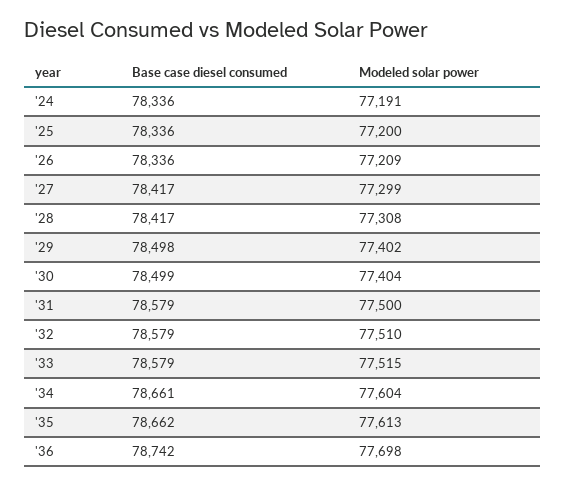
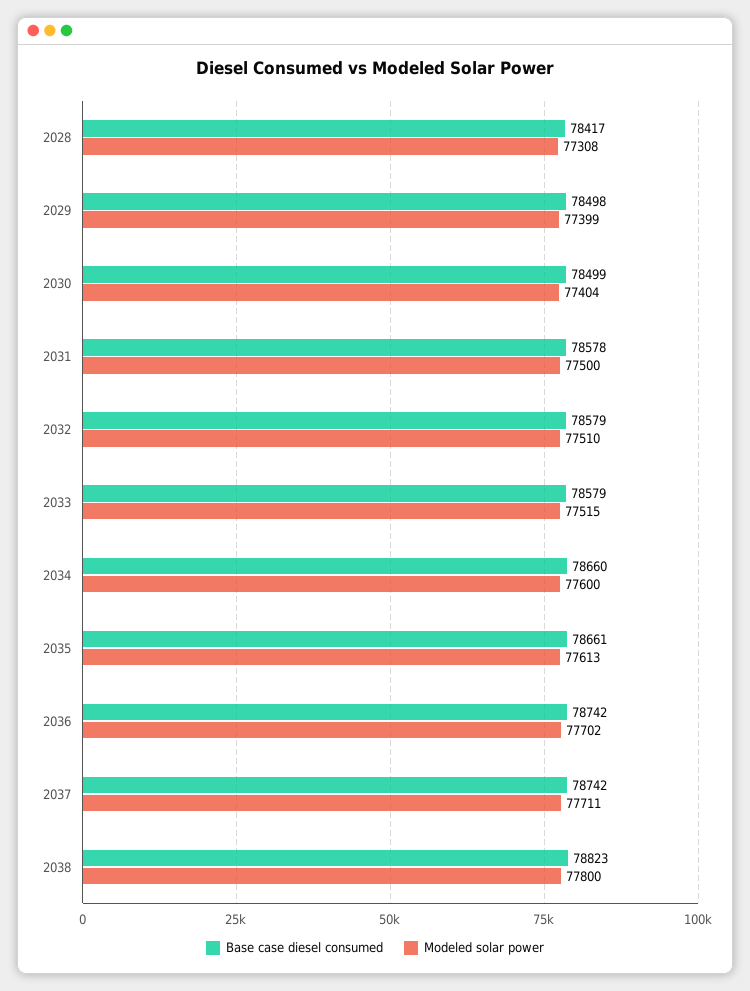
Base case diesel consumed, '24: 78336 -> none
Modeled solar power, '24: 77191 -> none
Base case diesel consumed, '25: 78336 -> none
Modeled solar power, '25: 77200 -> none
Base case diesel consumed, '26: 78336 -> none
Modeled solar power, '26: 77209 -> none
Base case diesel consumed, '27: 78417 -> none
Modeled solar power, '27: 77299 -> none
Modeled solar power, '29: 77402 -> 77399
Base case diesel consumed, '31: 78579 -> 78578
Base case diesel consumed, '34: 78661 -> 78660
Modeled solar power, '34: 77604 -> 77600
Base case diesel consumed, '35: 78662 -> 78661
Modeled solar power, '36: 77698 -> 77702
Base case diesel consumed, 2037: none -> 78742
Modeled solar power, 2037: none -> 77711
Base case diesel consumed, 2038: none -> 78823
Modeled solar power, 2038: none -> 77800

